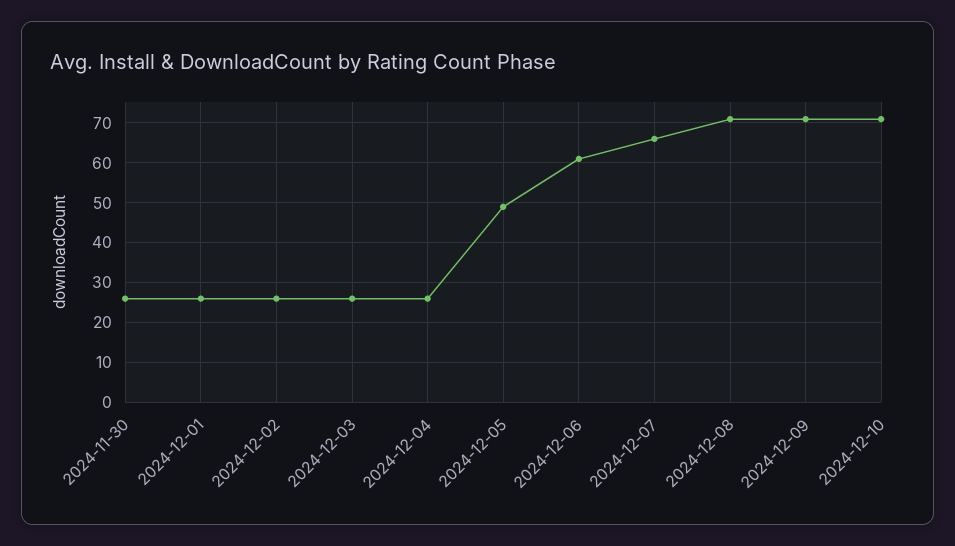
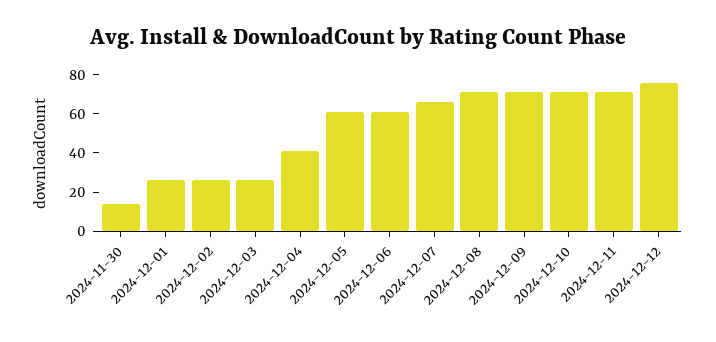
2024-11-30: 25 -> 15
2024-12-04: 25 -> 40
2024-12-05: 50 -> 60
2024-12-11: none -> 70
2024-12-12: none -> 75

